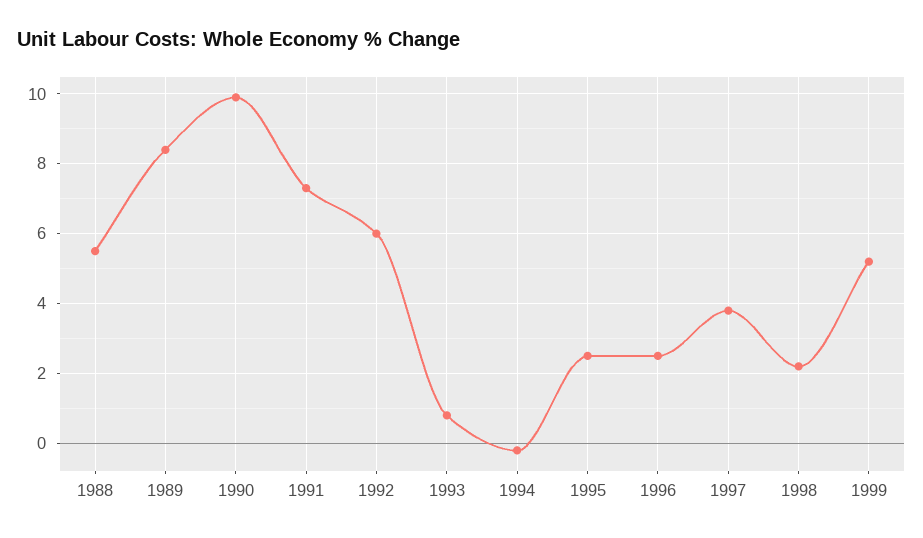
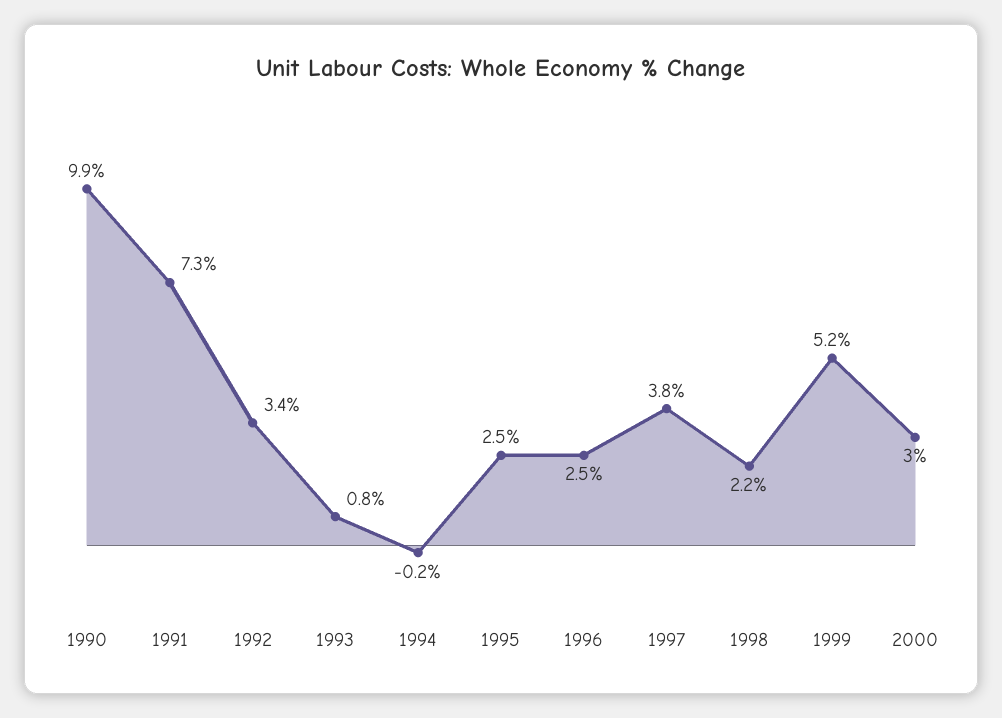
1988: 5.5 -> none
1989: 8.5 -> none
1992: 6 -> 3.4
2000: none -> 3

